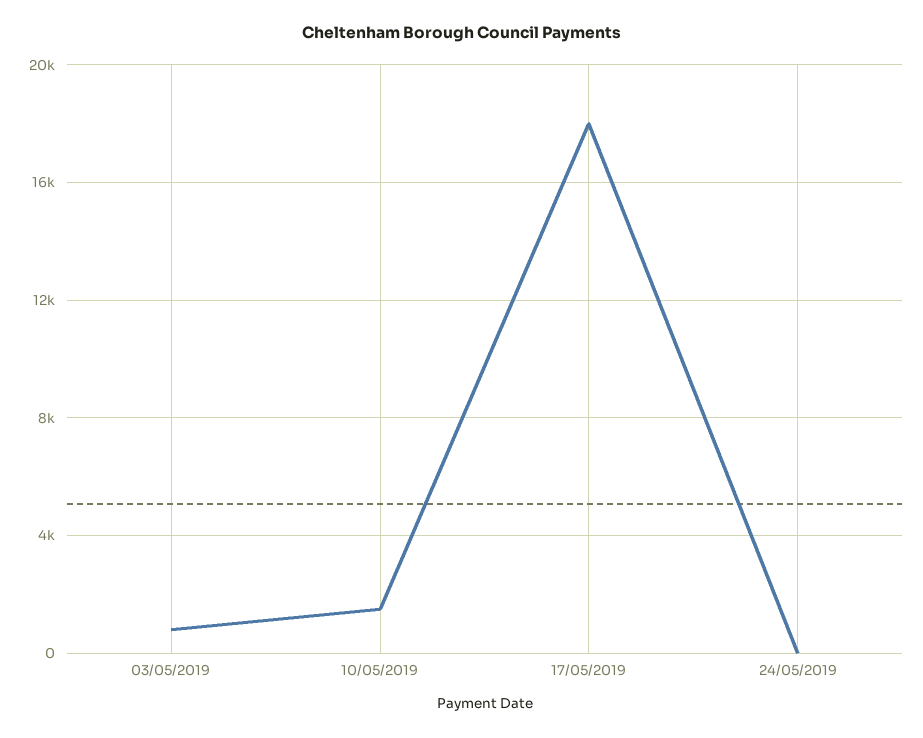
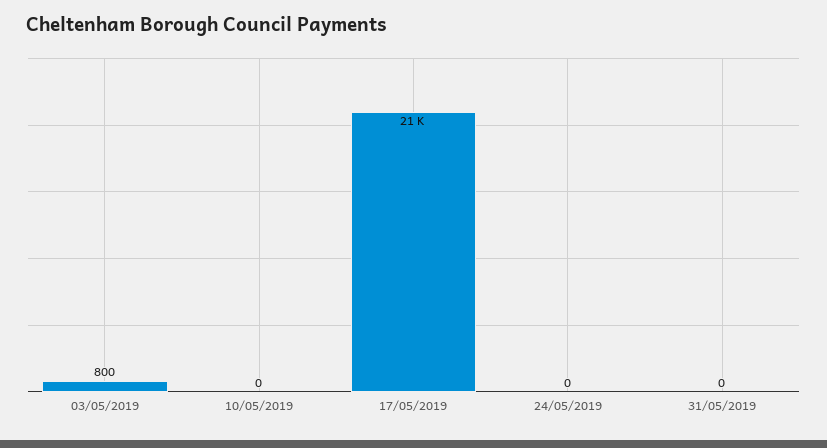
10/05/2019: 1500 -> 0
17/05/2019: 18000 -> 21000
31/05/2019: none -> 0

